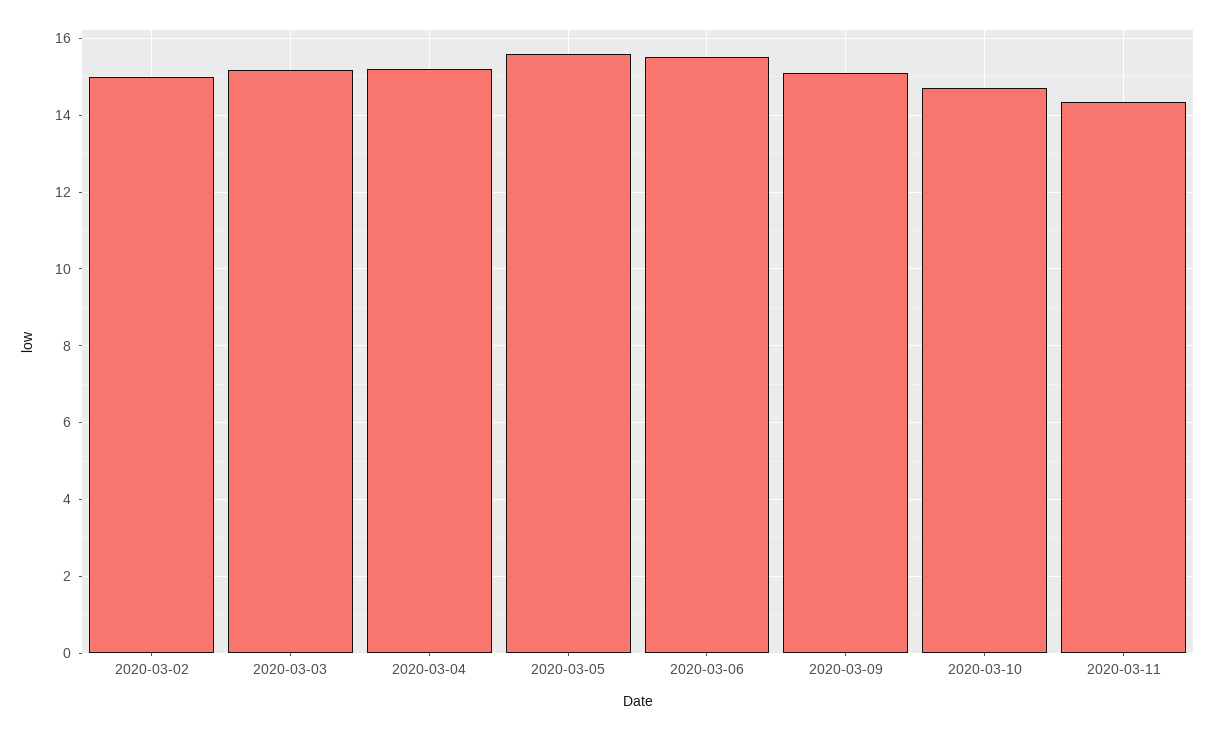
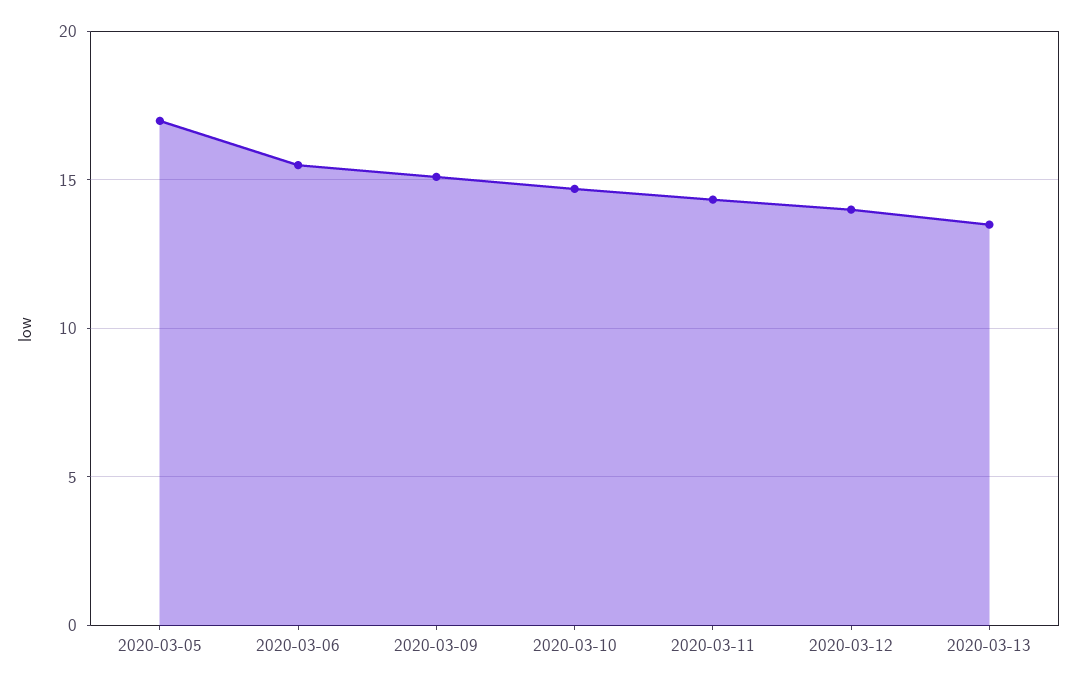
2020-03-02: 15 -> none
2020-03-03: 15.2 -> none
2020-03-04: 15.2 -> none
2020-03-05: 15.6 -> 17
2020-03-12: none -> 14
2020-03-13: none -> 13.5

